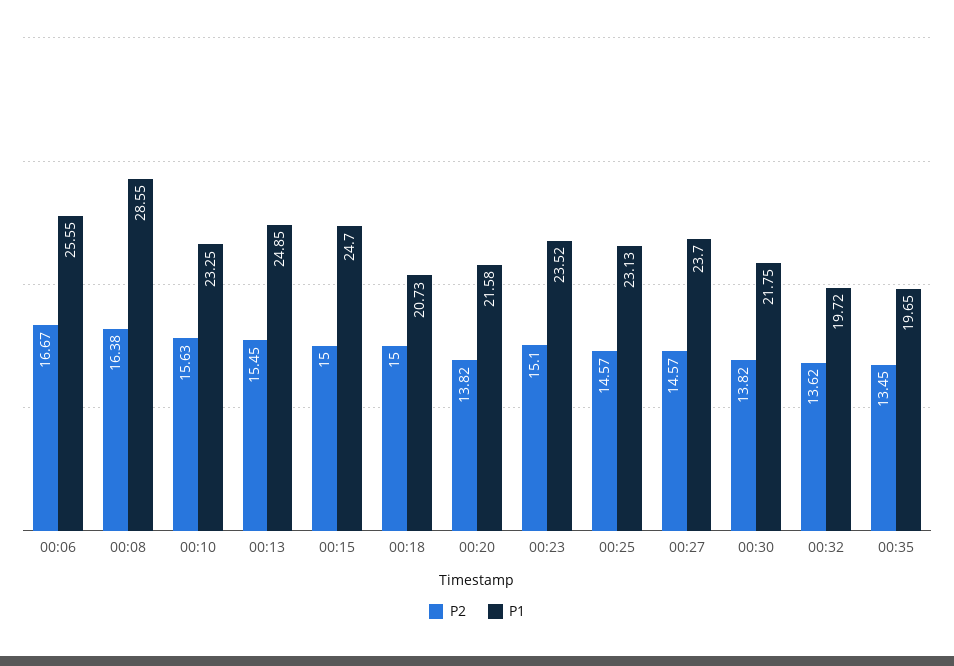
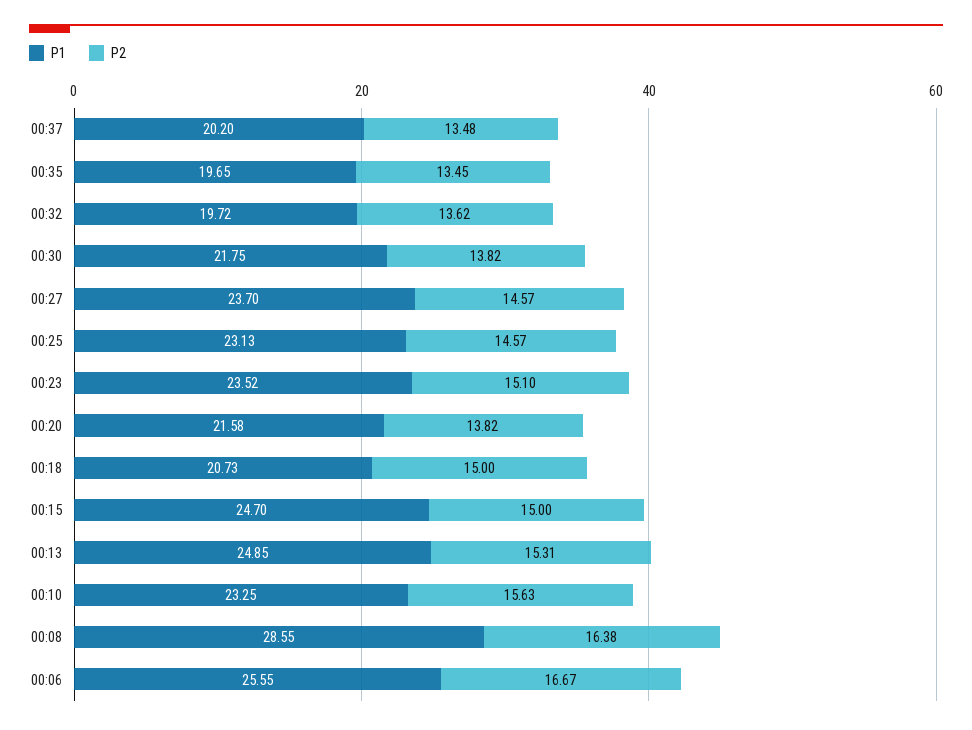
P2, 00:13: 15.45 -> 15.31
P1, 00:37: none -> 20.2
P2, 00:37: none -> 13.48

